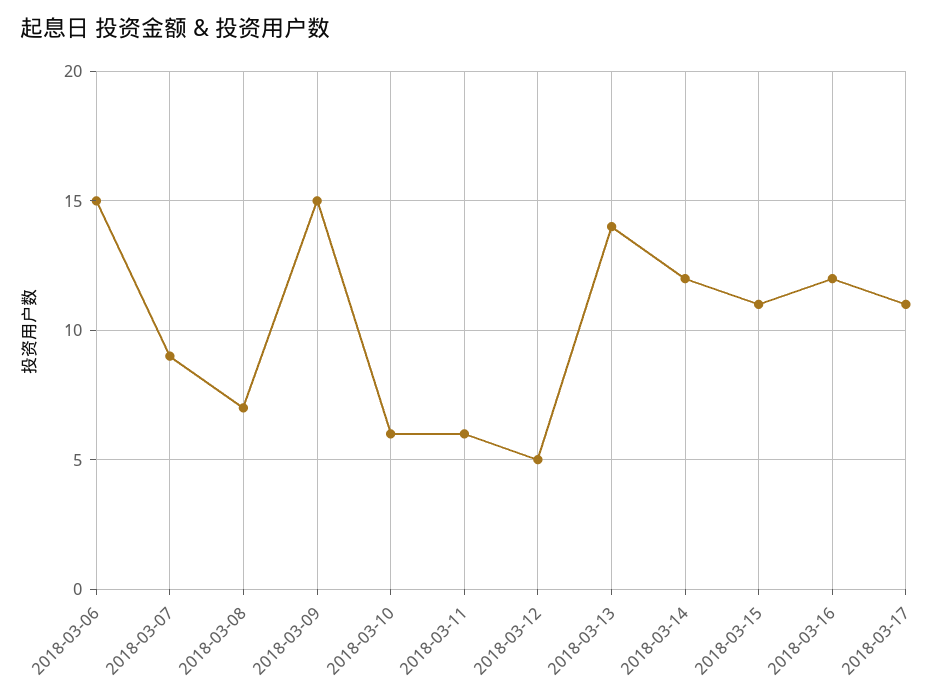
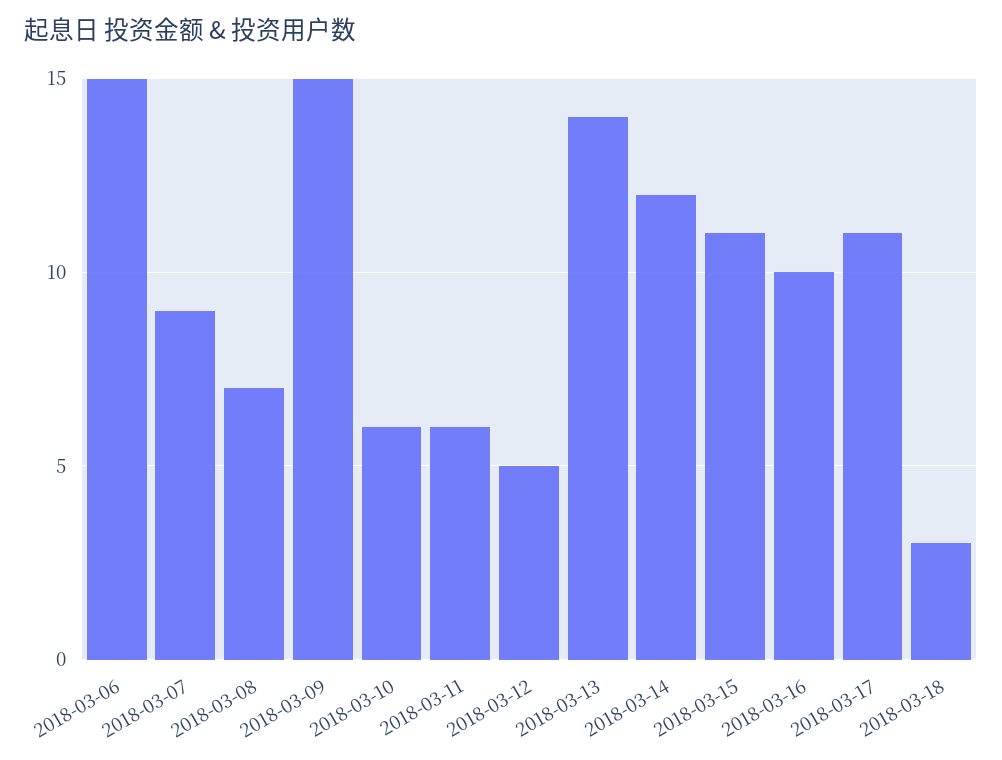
2018-03-16: 12 -> 10
2018-03-18: none -> 3

